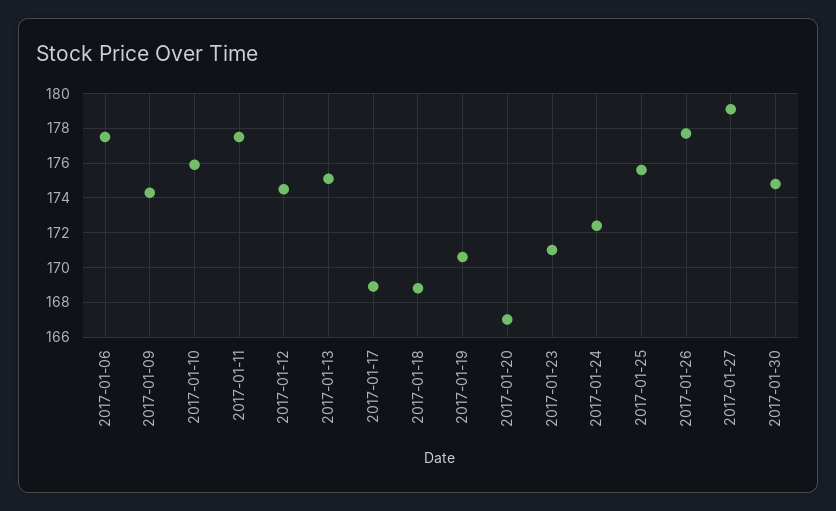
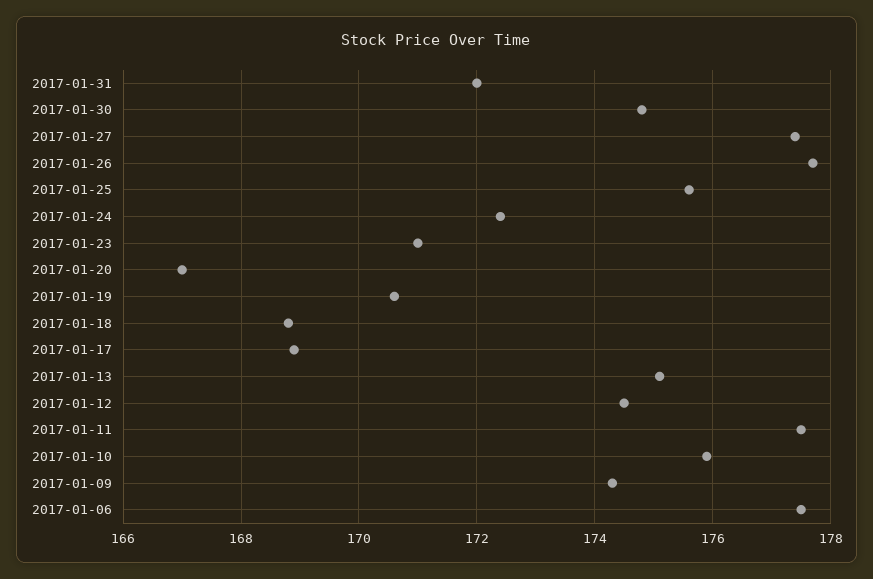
2017-01-27: 179 -> 177.5
2017-01-31: none -> 172

